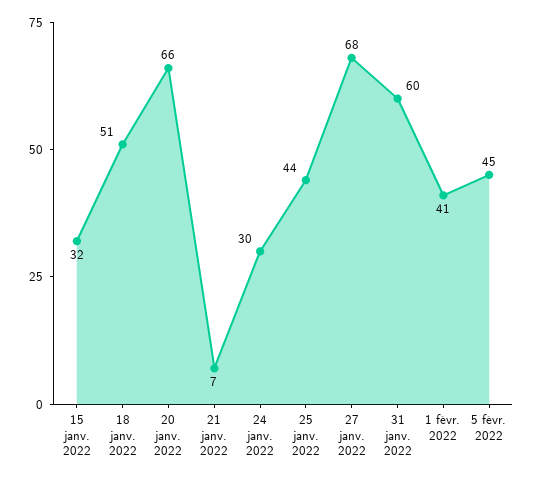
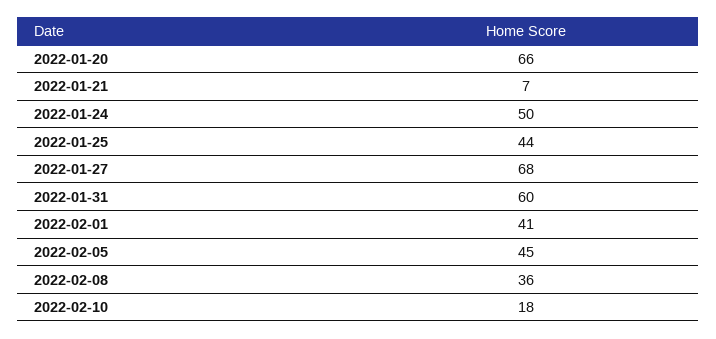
15 janv. 2022: 32 -> none
18 janv. 2022: 51 -> none
24 janv. 2022: 30 -> 50
2022-02-08: none -> 36
2022-02-10: none -> 18

